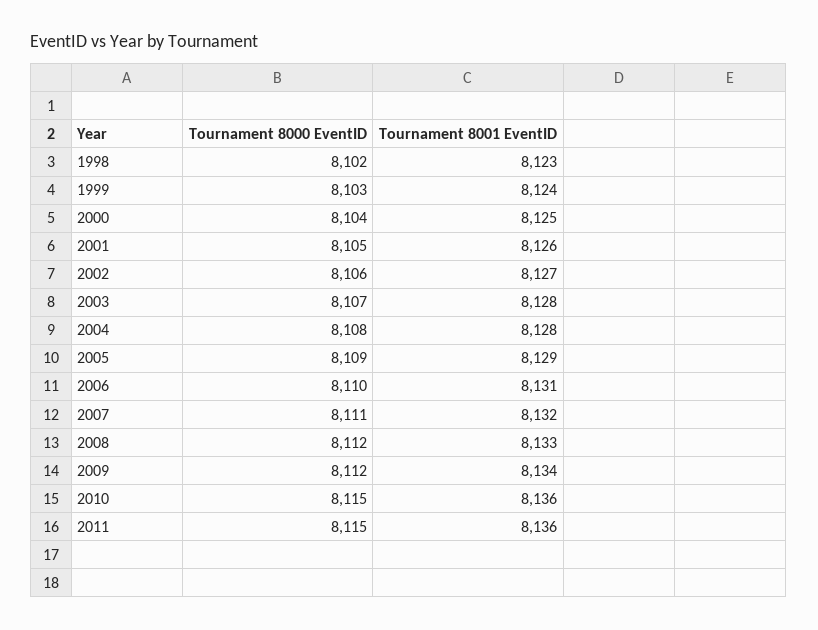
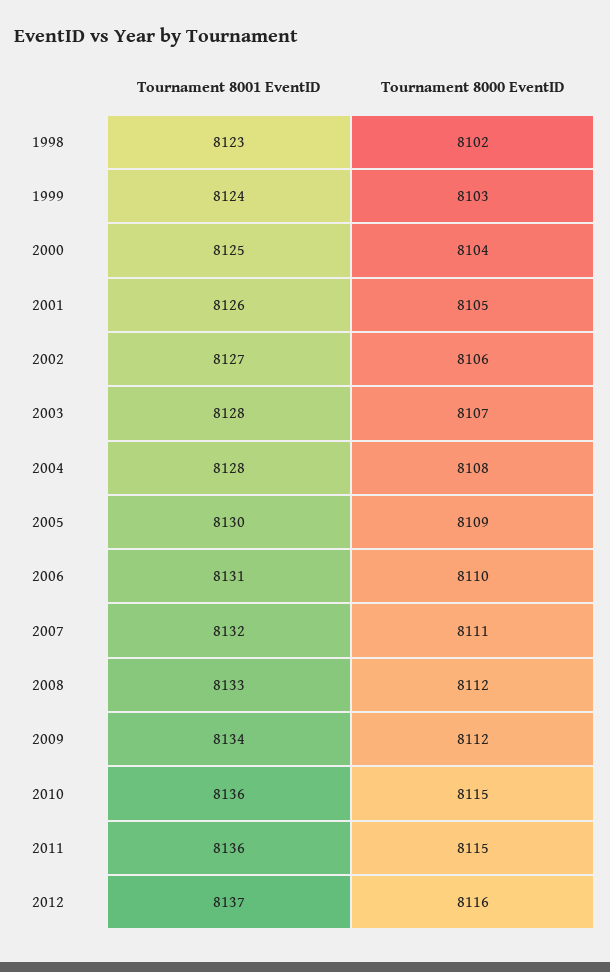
Tournament 8001 EventID, 2005: 8129 -> 8130
Tournament 8001 EventID, 2012: none -> 8137
Tournament 8000 EventID, 2012: none -> 8116

